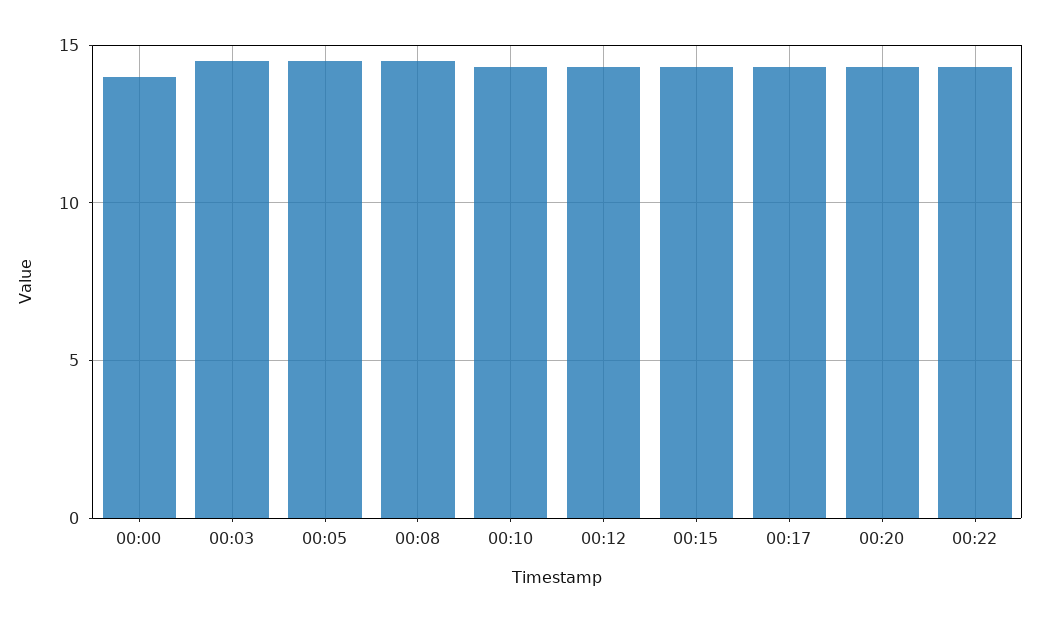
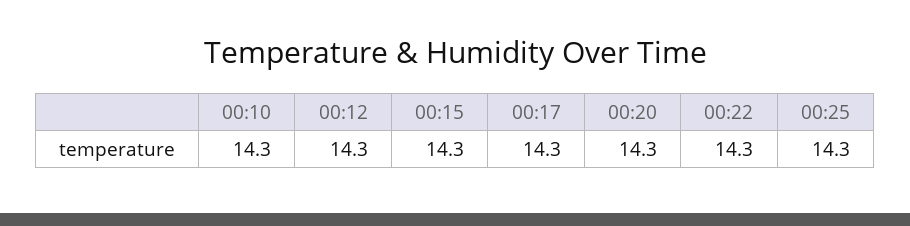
00:00: 14 -> none
00:03: 14.5 -> none
00:05: 14.5 -> none
00:08: 14.5 -> none
00:25: none -> 14.3

